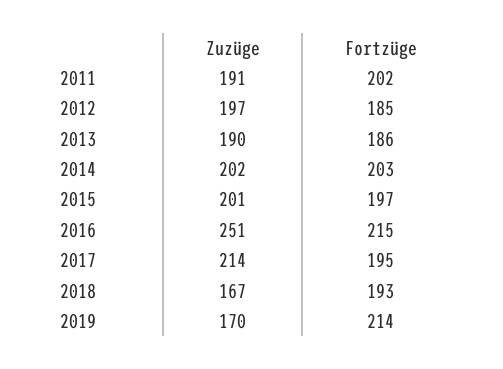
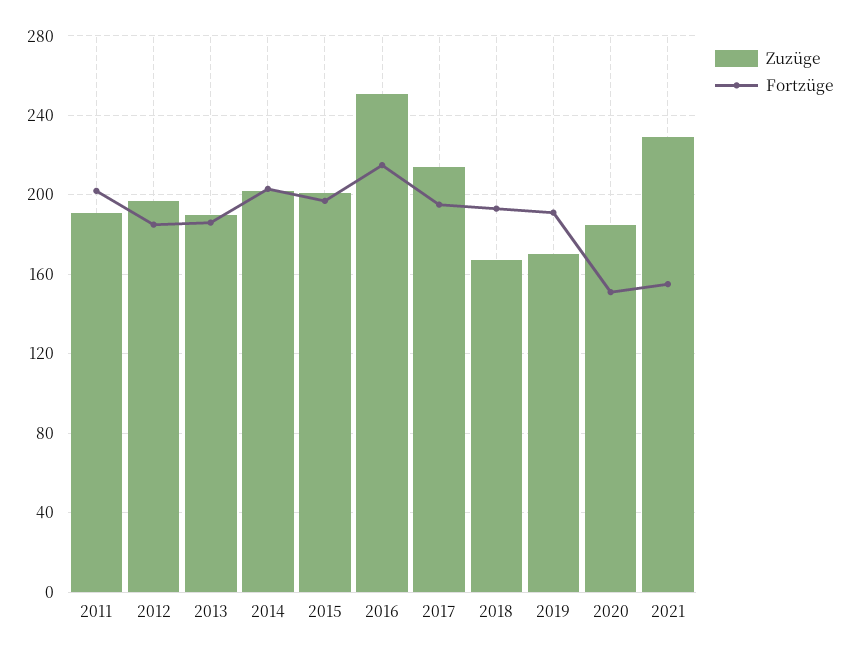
Fortzüge, 2019: 214 -> 190
Zuzüge, 2020: none -> 185
Fortzüge, 2020: none -> 150
Zuzüge, 2021: none -> 230
Fortzüge, 2021: none -> 155

